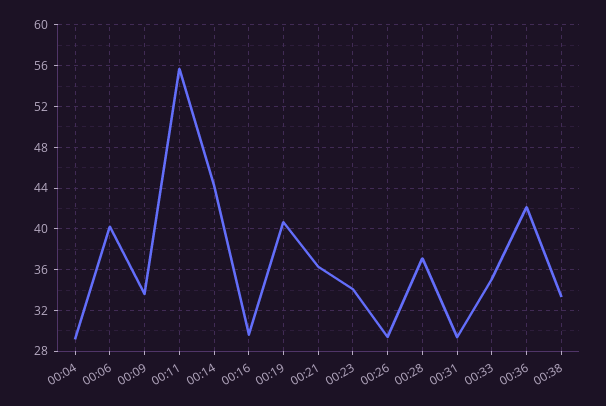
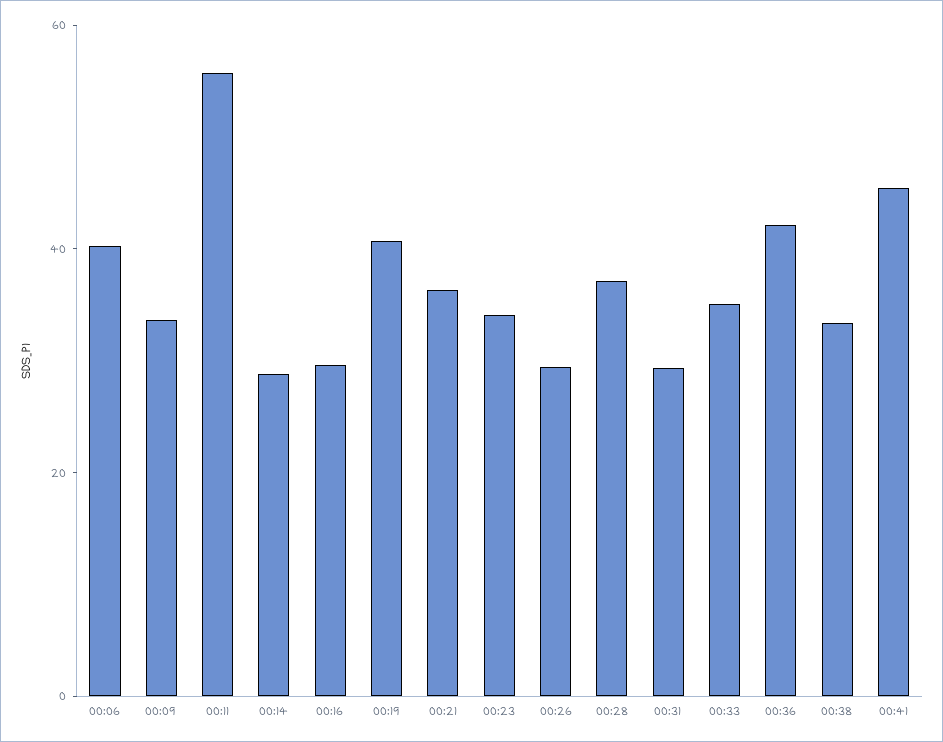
00:04: 29 -> none
00:14: 44 -> 30
00:41: none -> 45

